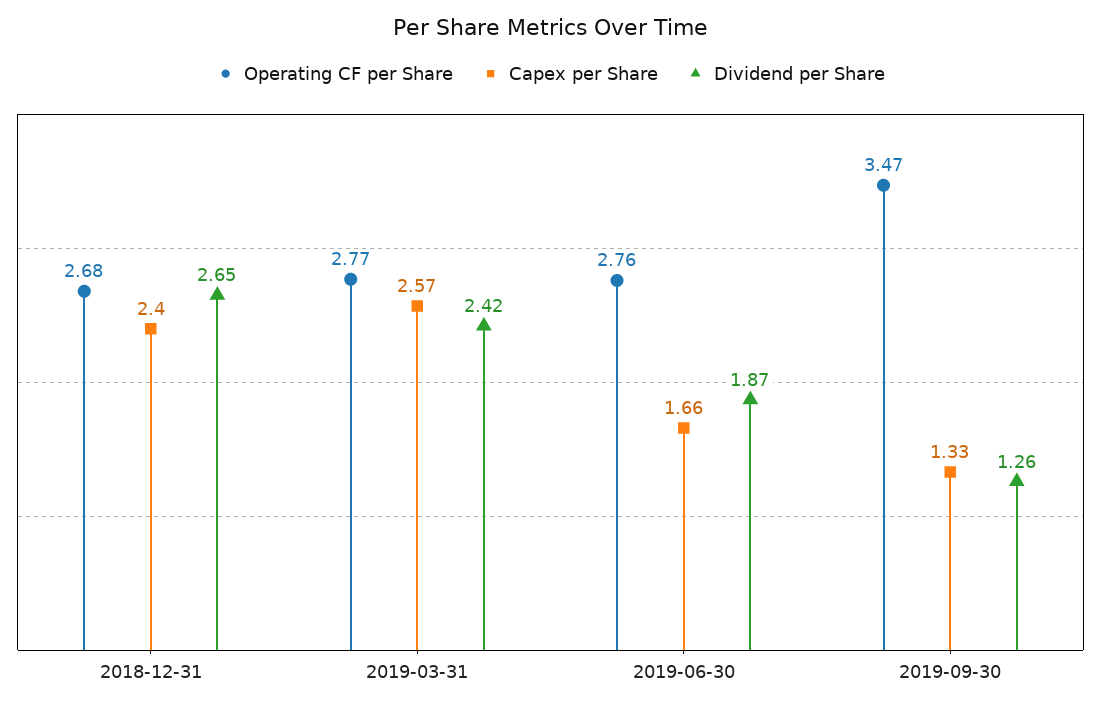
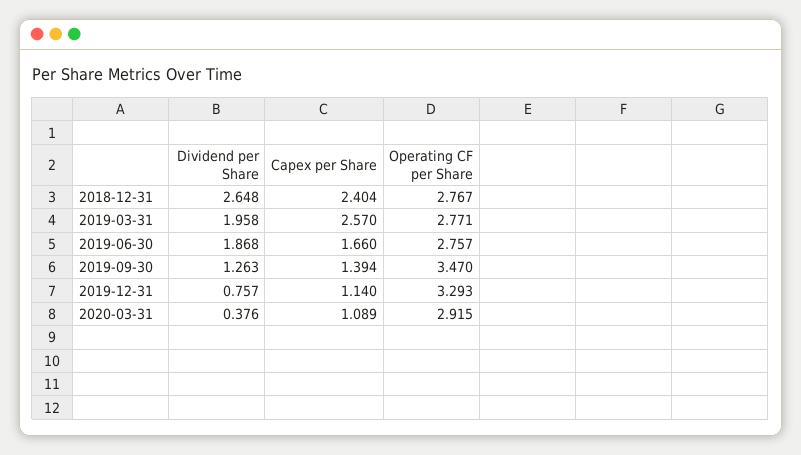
Operating CF per Share, 2018-12-31: 2.68 -> 2.767
Dividend per Share, 2019-03-31: 2.42 -> 1.958
Capex per Share, 2019-09-30: 1.33 -> 1.394
Dividend per Share, 2019-12-31: none -> 0.757
Capex per Share, 2019-12-31: none -> 1.14
Operating CF per Share, 2019-12-31: none -> 3.293
Dividend per Share, 2020-03-31: none -> 0.376
Capex per Share, 2020-03-31: none -> 1.089
Operating CF per Share, 2020-03-31: none -> 2.915

